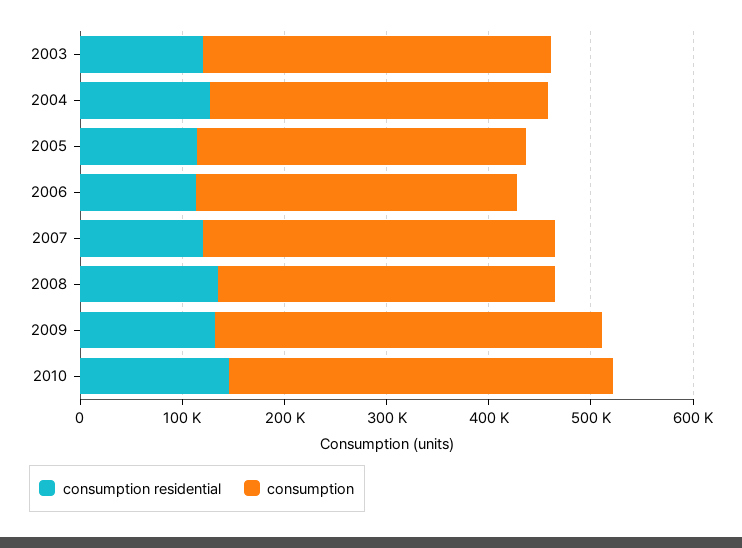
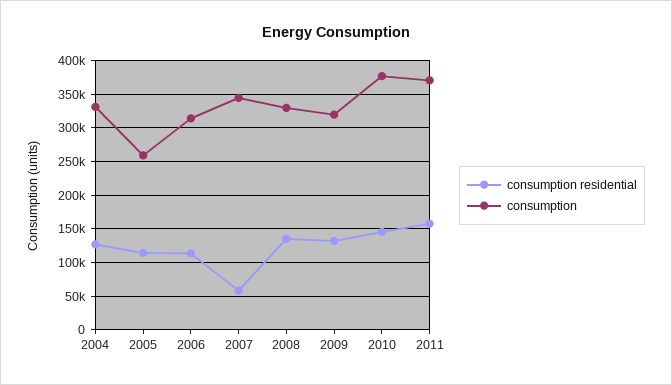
consumption residential, 2003: 120000 -> none
consumption, 2003: 340000 -> none
consumption, 2005: 320000 -> 260000
consumption residential, 2007: 120000 -> 60000
consumption, 2009: 380000 -> 320000
consumption residential, 2011: none -> 160000
consumption, 2011: none -> 370000

